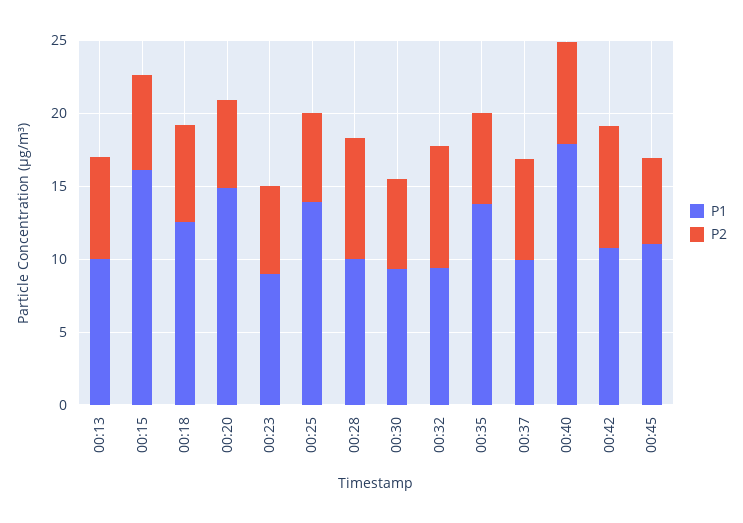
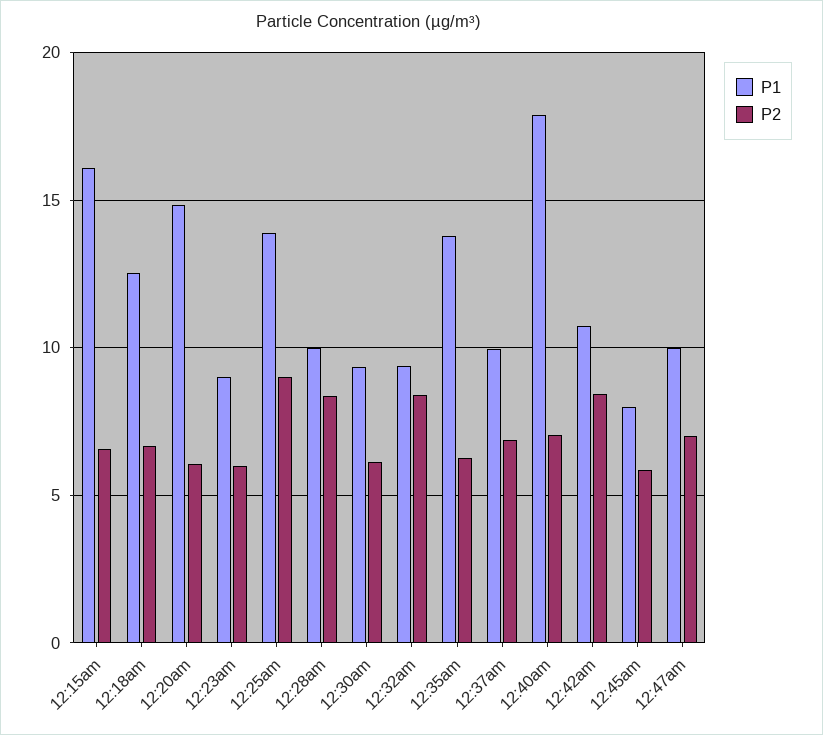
P1, 00:13: 10 -> none
P2, 00:13: 7 -> none
P2, 00:25: 6 -> 9
P1, 00:45: 11 -> 8
P1, 12:47am: none -> 10
P2, 12:47am: none -> 7

